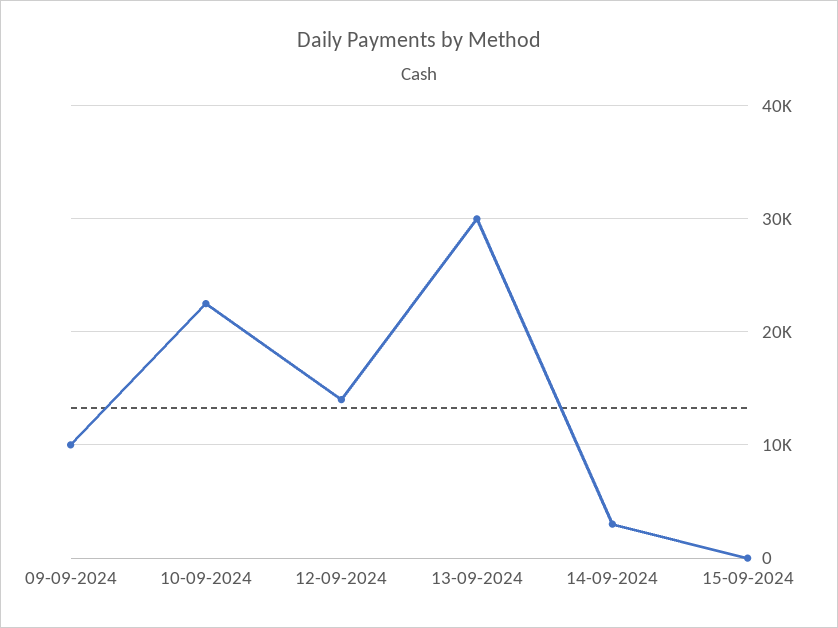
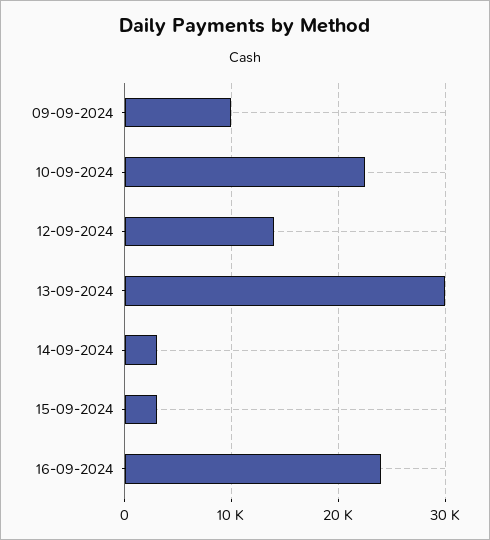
15-09-2024: 0 -> 3000
16-09-2024: none -> 24000

